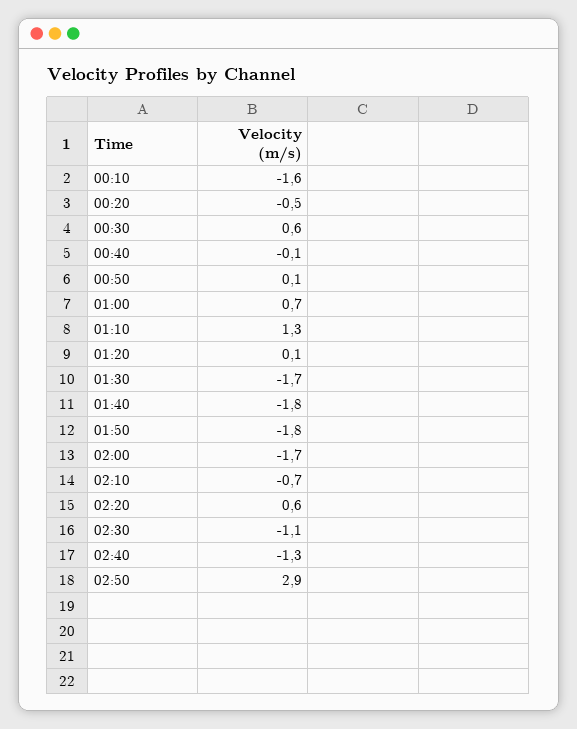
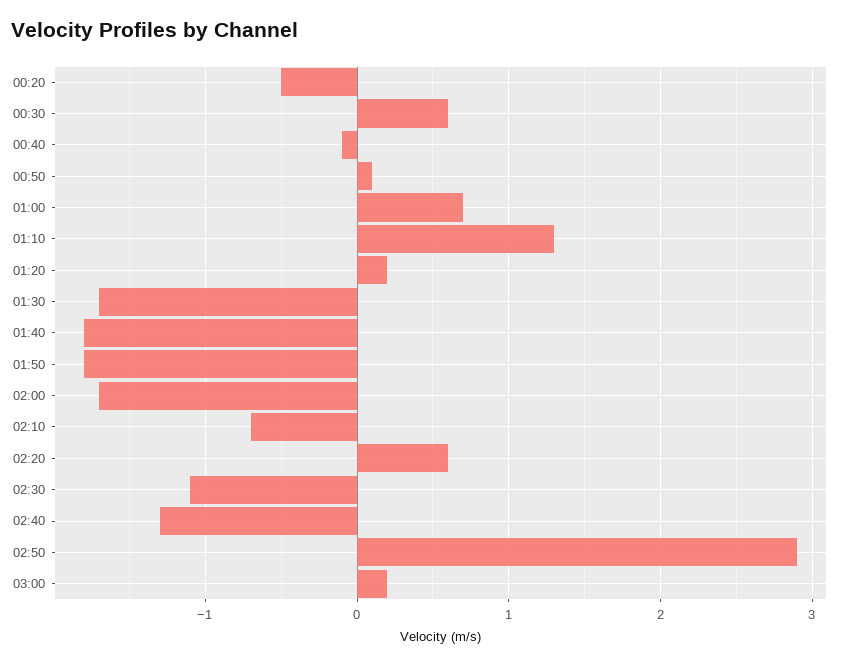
00:10: -1.6 -> none
01:20: 0.1 -> 0.2
03:00: none -> 0.2

